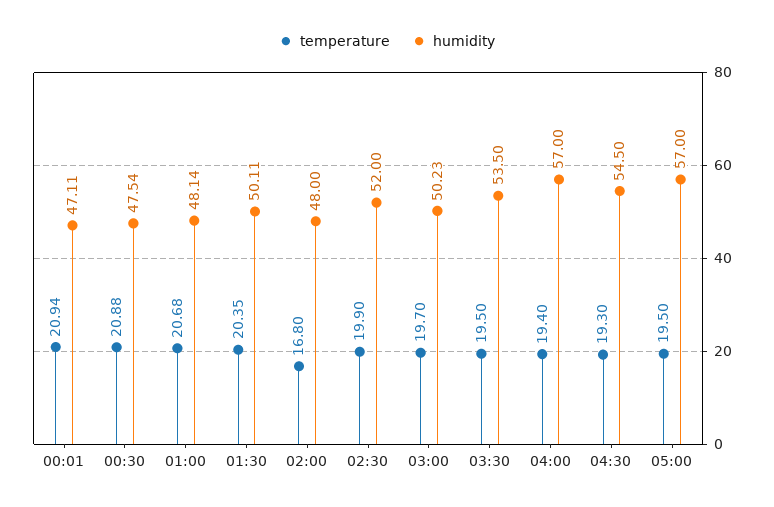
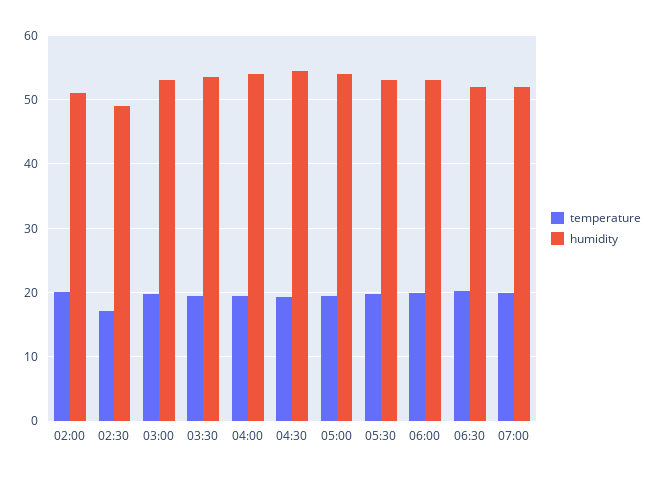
temperature, 00:01: 20.94 -> none
humidity, 00:01: 47.11 -> none
temperature, 00:30: 20.88 -> none
humidity, 00:30: 47.54 -> none
temperature, 01:00: 20.68 -> none
humidity, 01:00: 48.14 -> none
temperature, 01:30: 20.35 -> none
humidity, 01:30: 50.11 -> none
temperature, 02:00: 16.8 -> 20
humidity, 02:00: 48 -> 51
temperature, 02:30: 19.9 -> 17
humidity, 02:30: 52 -> 49
humidity, 03:00: 50.23 -> 53
humidity, 04:00: 57 -> 54
humidity, 05:00: 57 -> 54
temperature, 05:30: none -> 20
humidity, 05:30: none -> 53
temperature, 06:00: none -> 20
humidity, 06:00: none -> 53
temperature, 06:30: none -> 20
humidity, 06:30: none -> 52
temperature, 07:00: none -> 20
humidity, 07:00: none -> 52

